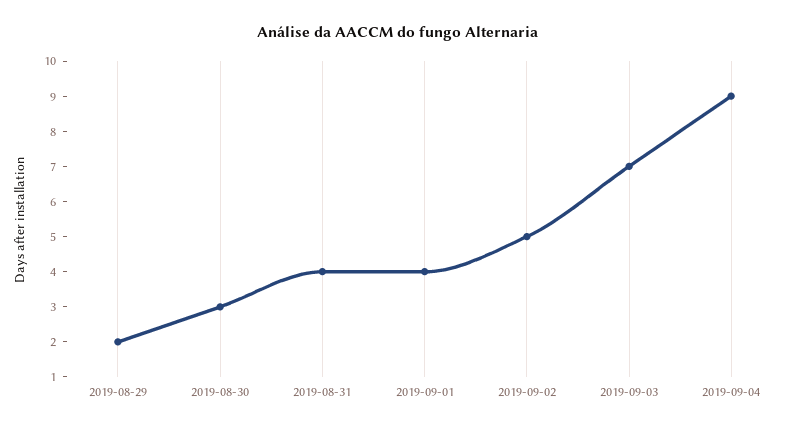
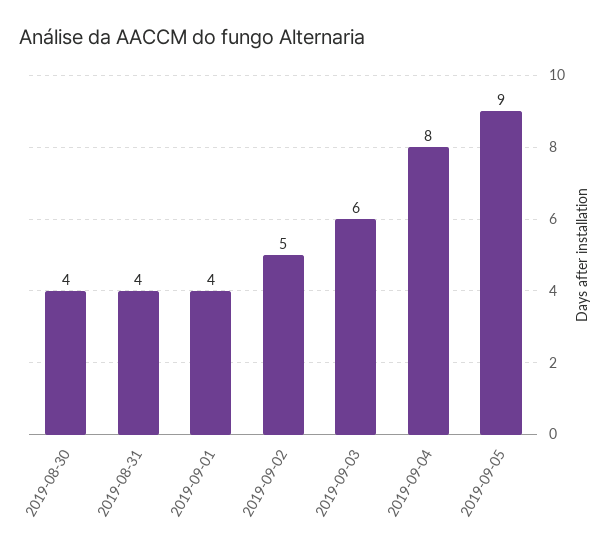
2019-08-29: 2 -> none
2019-08-30: 3 -> 4
2019-09-03: 7 -> 6
2019-09-04: 9 -> 8
2019-09-05: none -> 9

